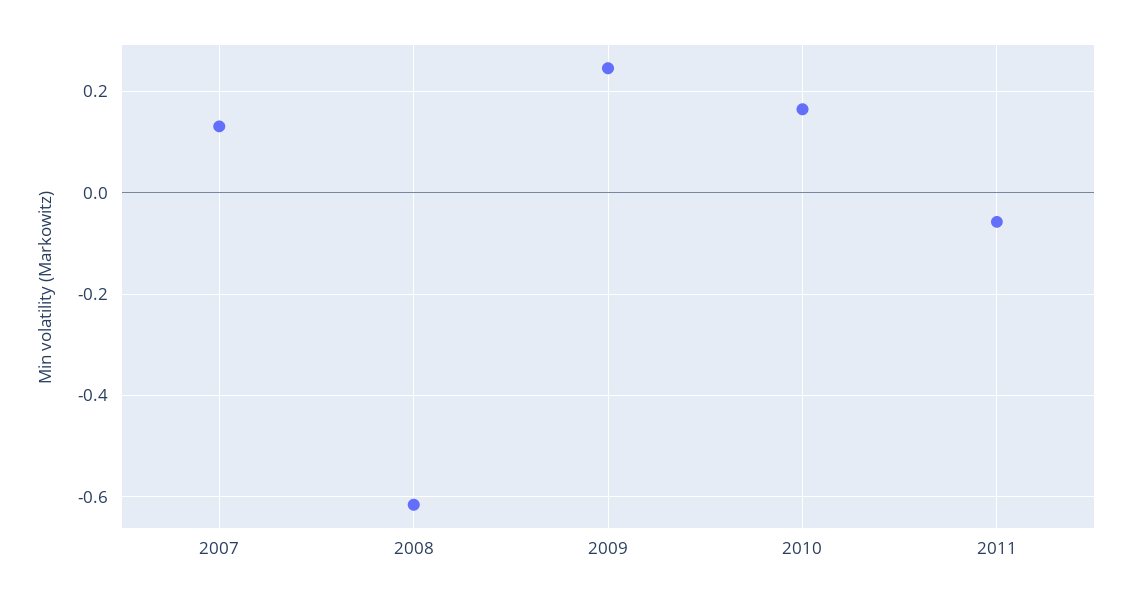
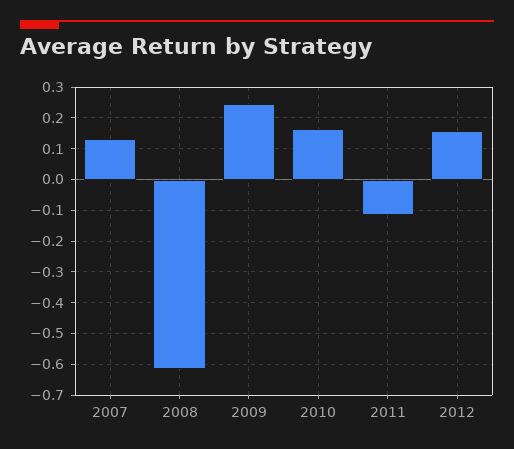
2011: -0.06 -> -0.12
2012: none -> 0.16

